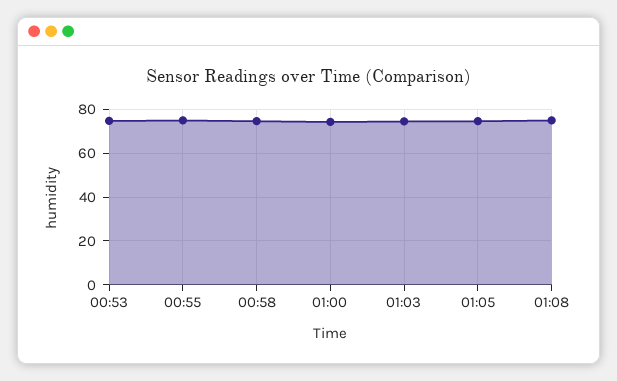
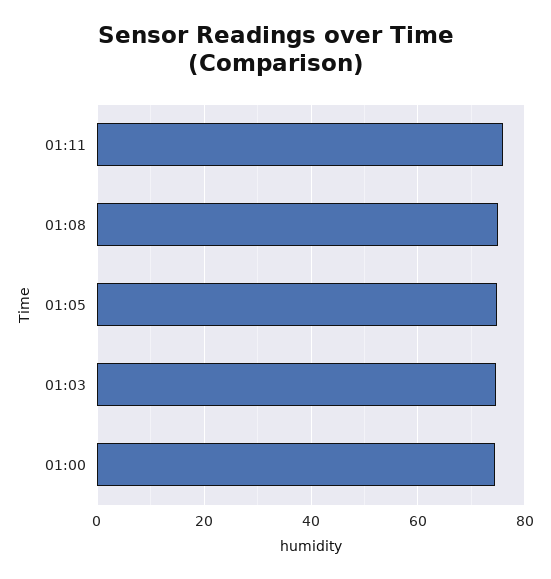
00:53: 75 -> none
00:55: 75 -> none
00:58: 75 -> none
01:11: none -> 76

